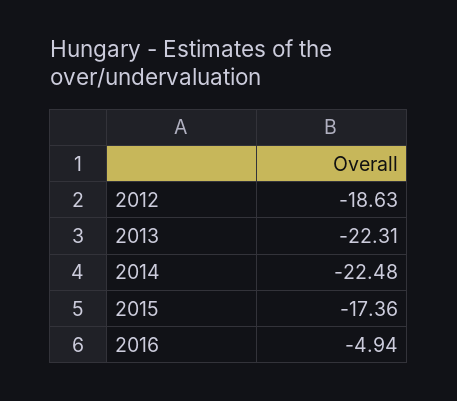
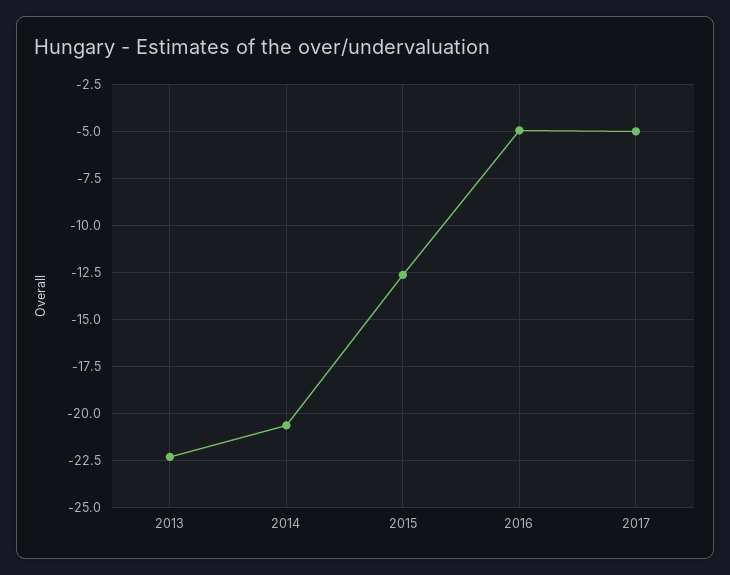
2012: -18.63 -> none
2014: -22.48 -> -20.5
2015: -17.36 -> -12.5
2017: none -> -5

